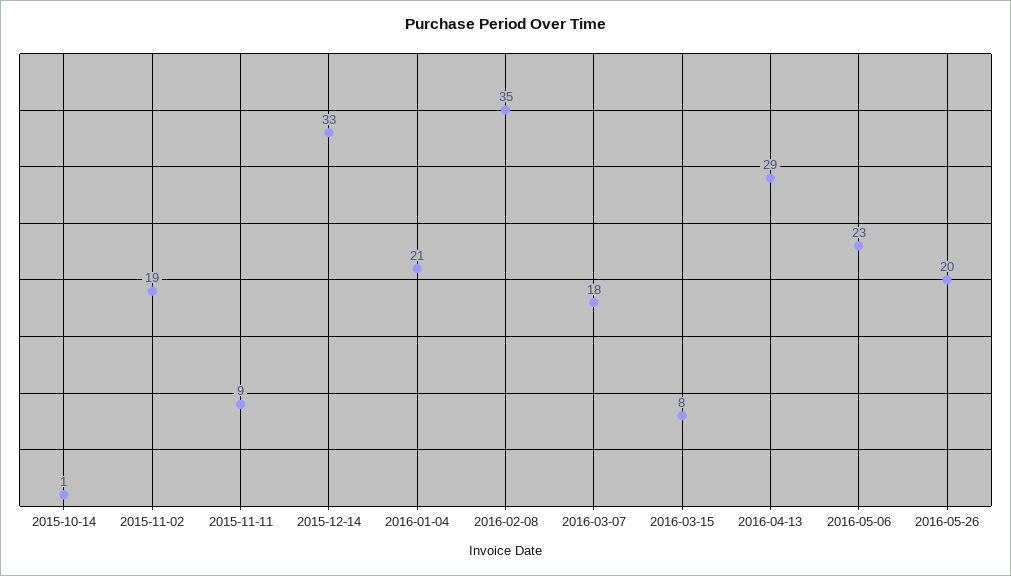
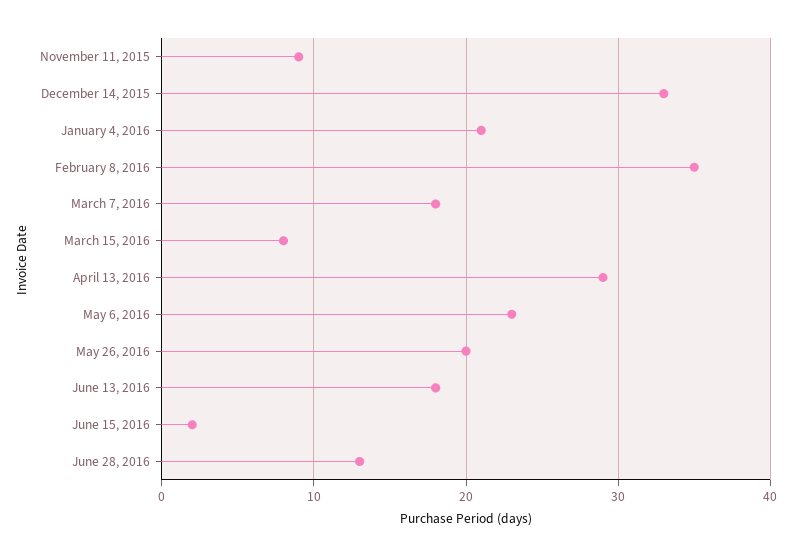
2015-10-14: 1 -> none
2015-11-02: 19 -> none
June 13, 2016: none -> 18
June 15, 2016: none -> 2
June 28, 2016: none -> 13

